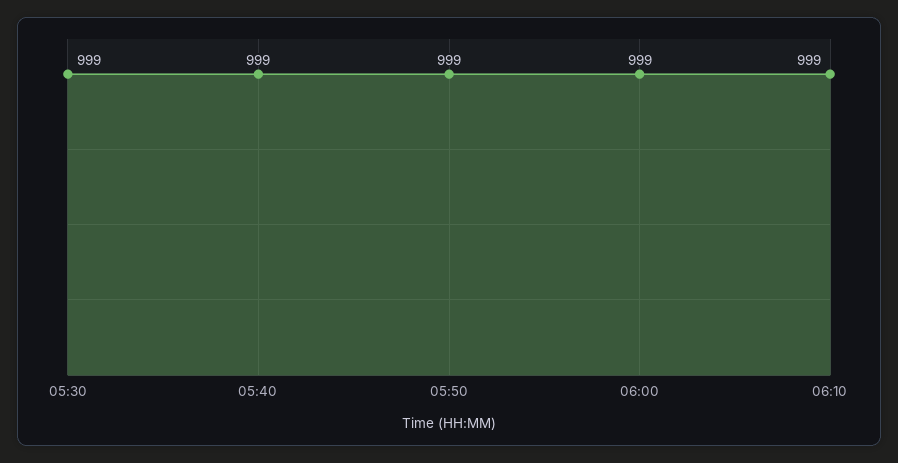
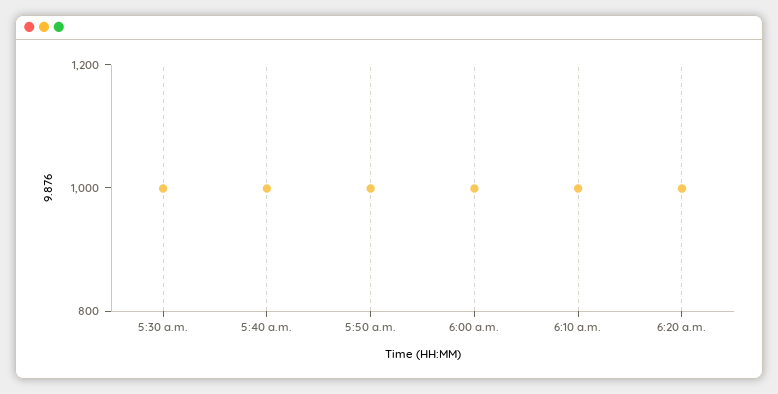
6:20 a.m.: none -> 1000

